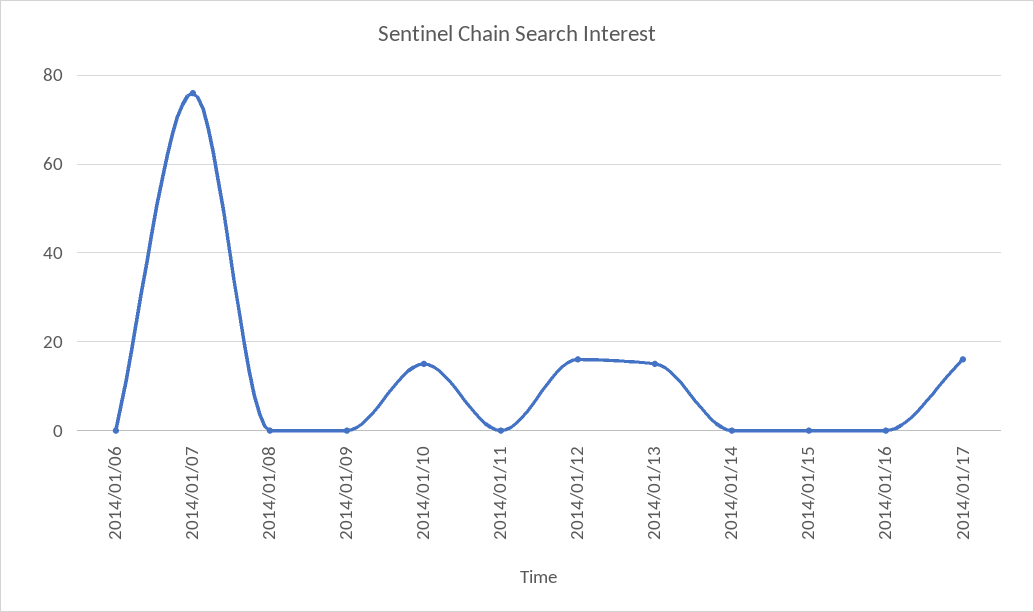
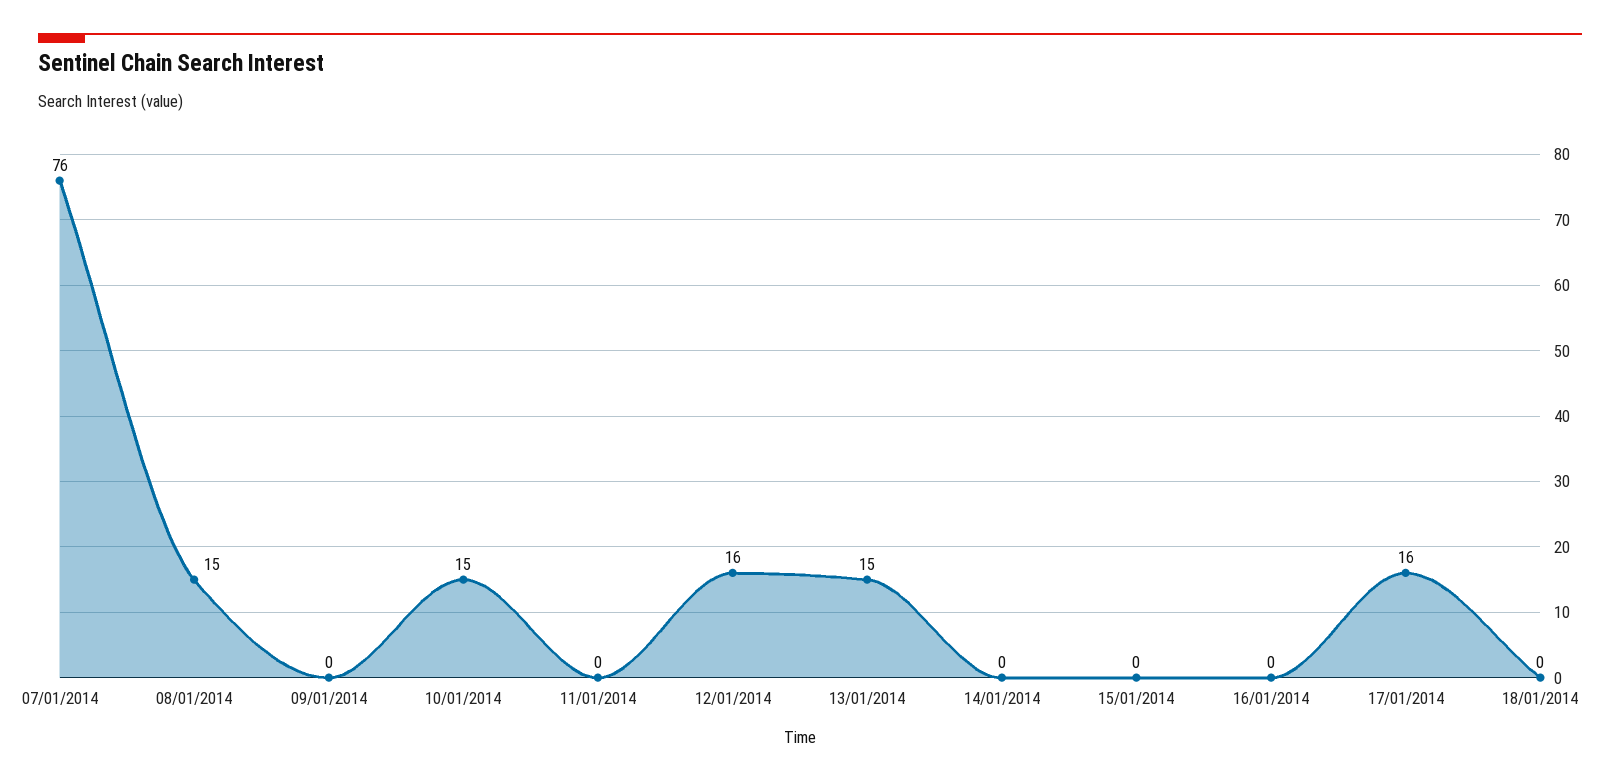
2014/01/06: 0 -> none
2014/01/08: 0 -> 15
18/01/2014: none -> 0

